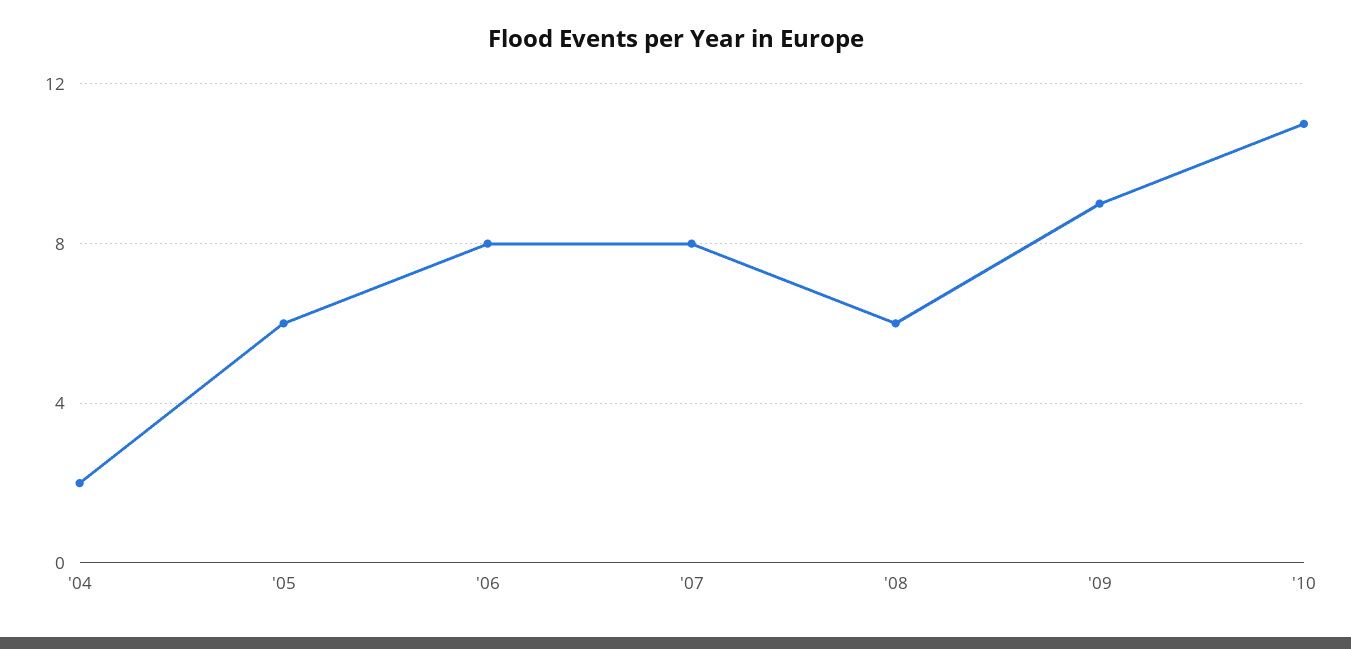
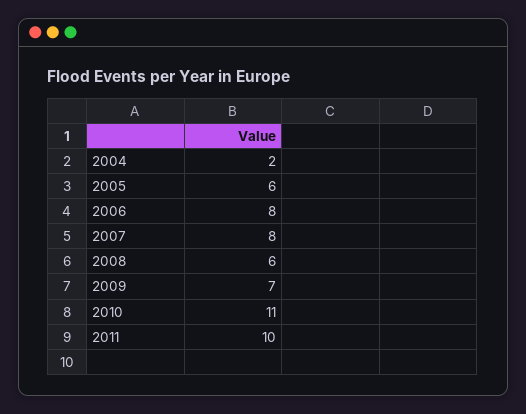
'09: 9 -> 7
2011: none -> 10

